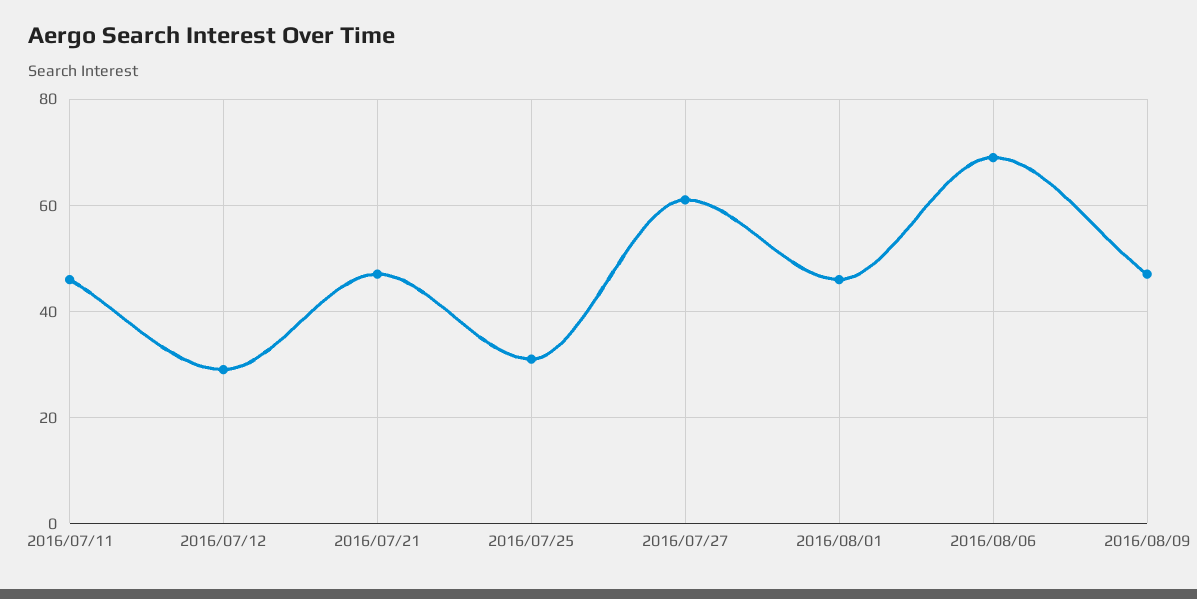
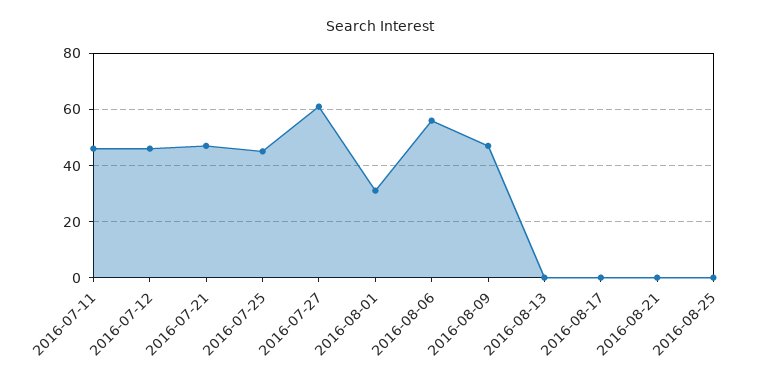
2016/07/12: 30 -> 45
2016/07/25: 30 -> 45
2016/08/01: 45 -> 30
2016/08/06: 70 -> 55
2016-08-13: none -> 0
2016-08-17: none -> 0
2016-08-21: none -> 0
2016-08-25: none -> 0

